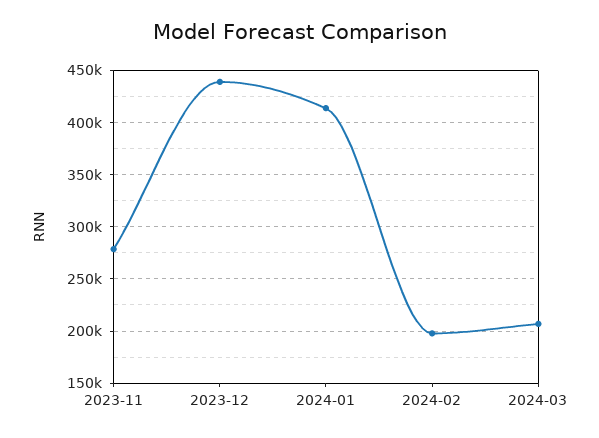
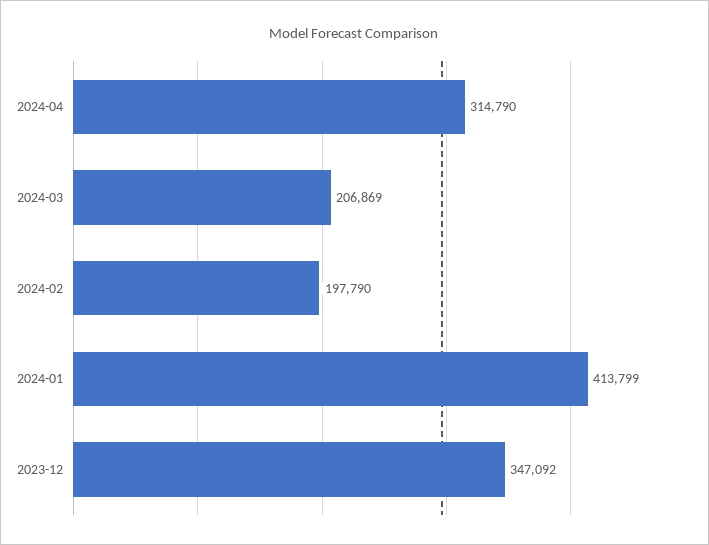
2023-11: 280000 -> none
2023-12: 440000 -> 347092
2024-04: none -> 314790

